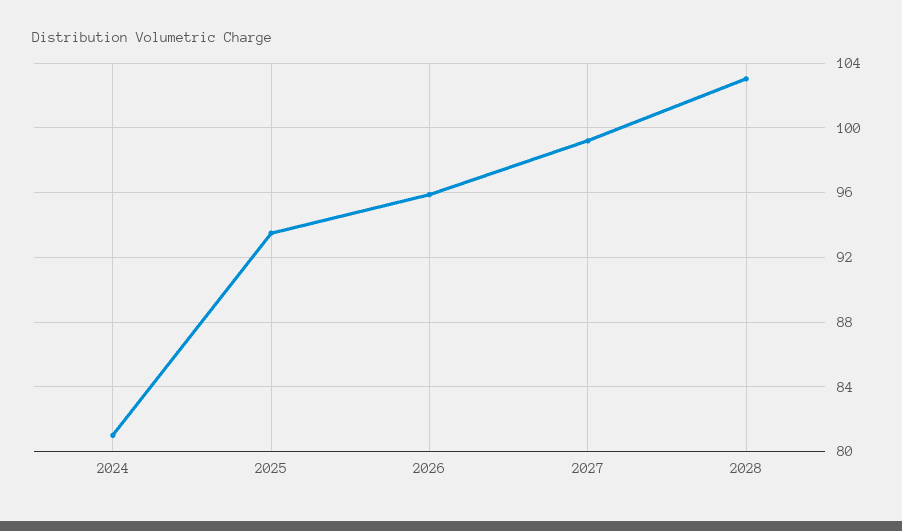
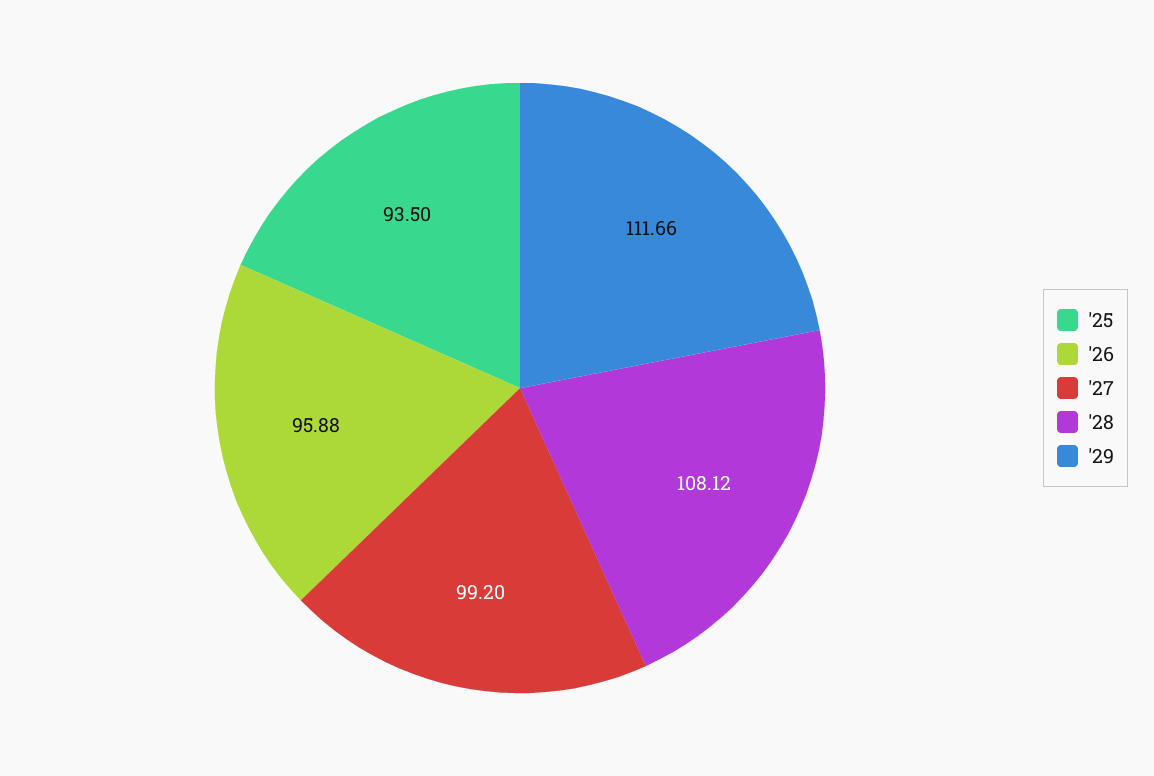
2024: 81 -> none
2028: 103 -> 108.12
'29: none -> 111.66

